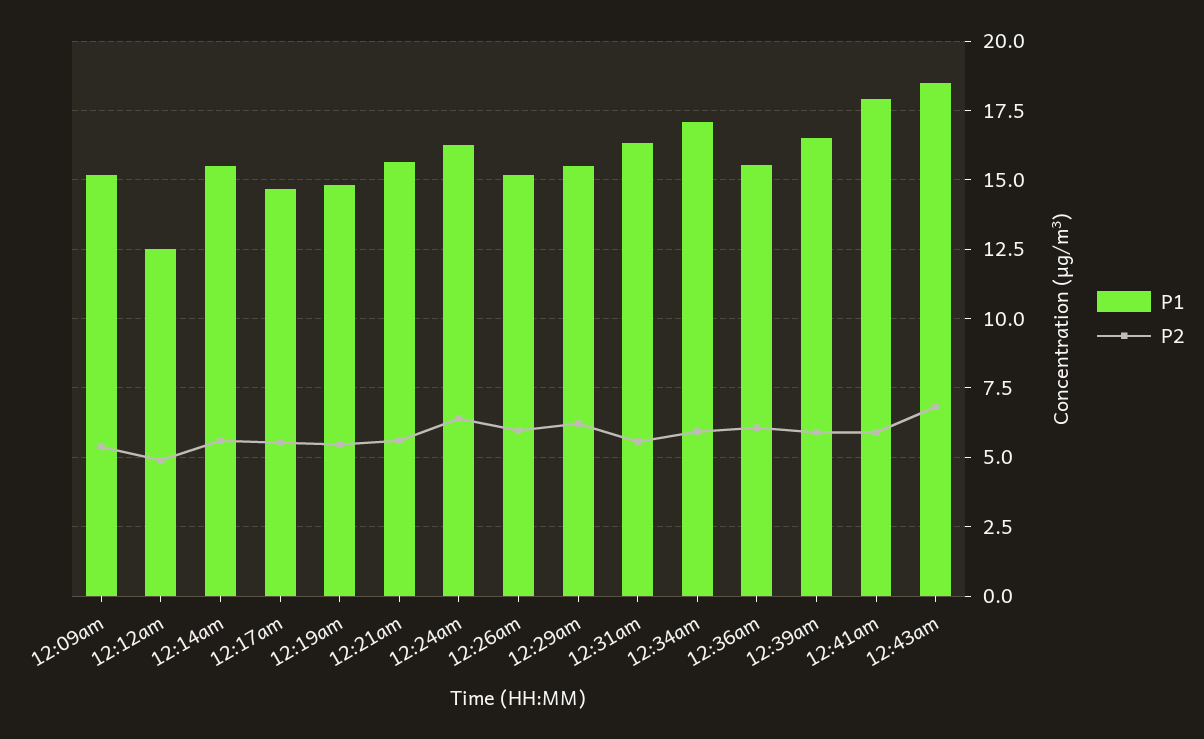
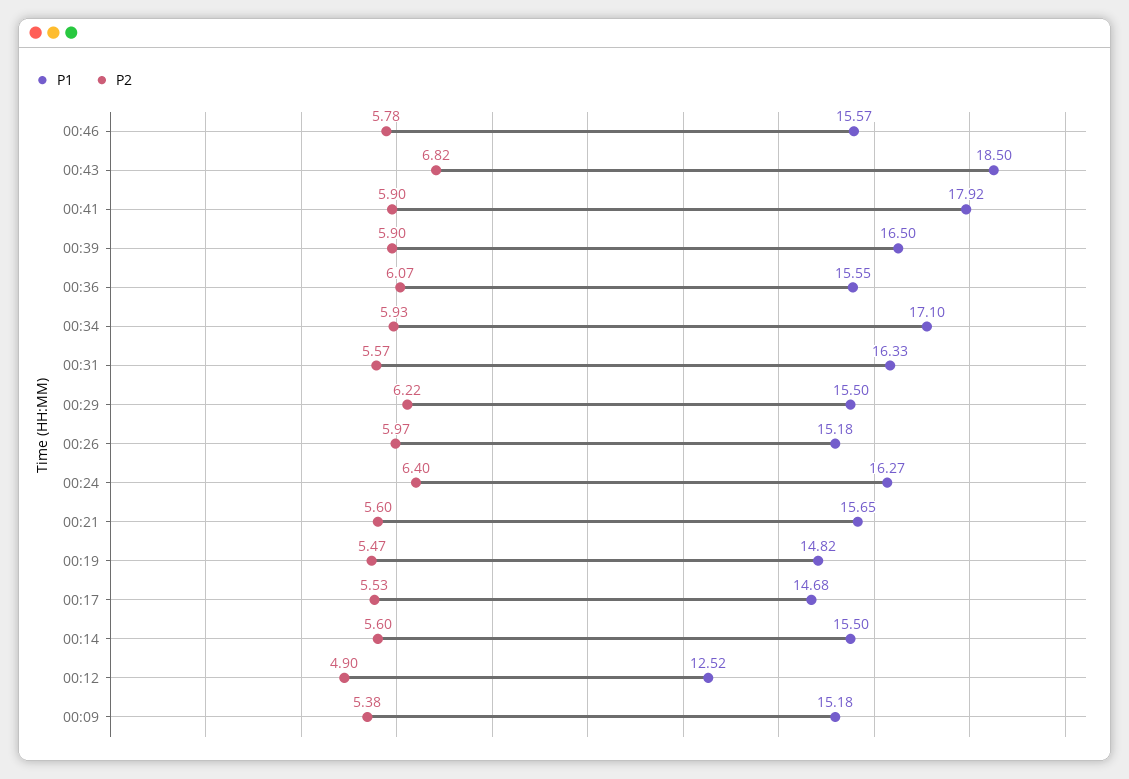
P1, 00:46: none -> 15.57
P2, 00:46: none -> 5.78

